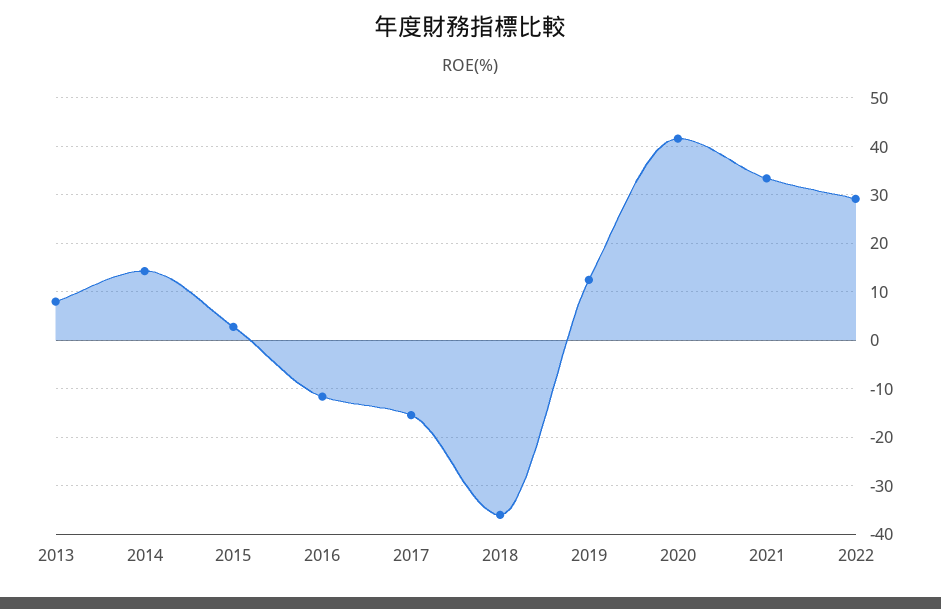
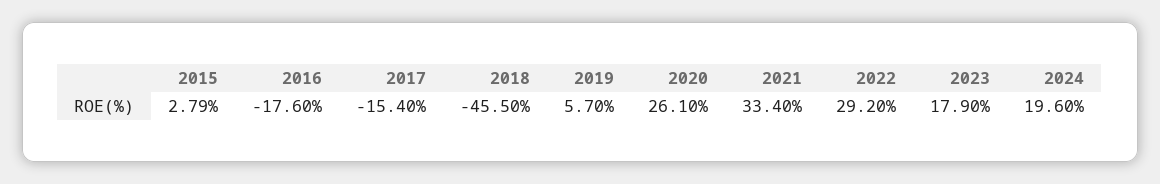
2013: 8 -> none
2014: 14 -> none
2016: -12 -> -17.6
2018: -36 -> -45.5
2019: 12 -> 5.7
2020: 42 -> 26.1
2023: none -> 17.9
2024: none -> 19.6

